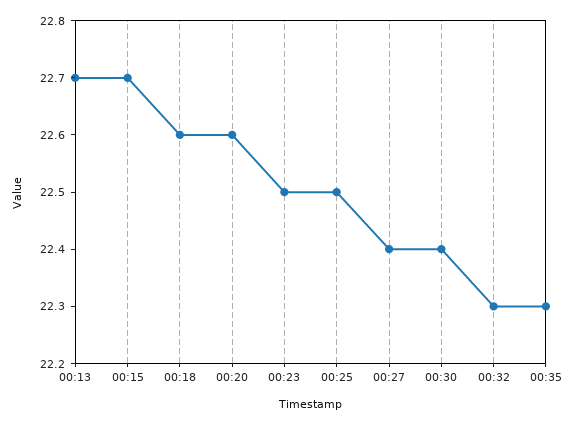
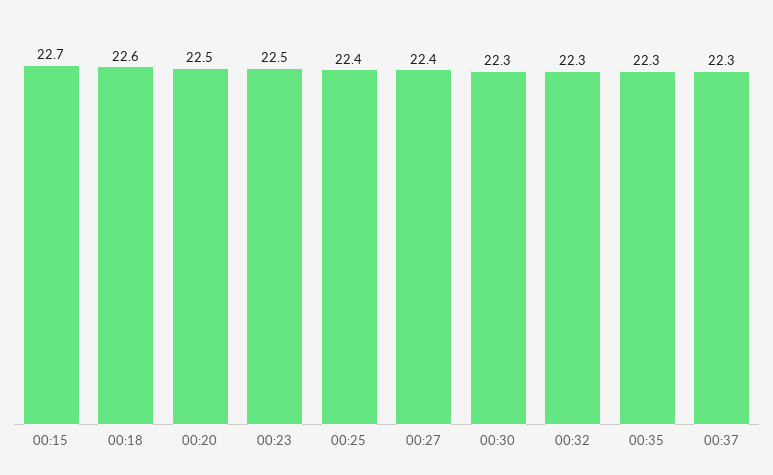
00:13: 22.7 -> none
00:20: 22.6 -> 22.5
00:25: 22.5 -> 22.4
00:30: 22.4 -> 22.3
00:37: none -> 22.3

